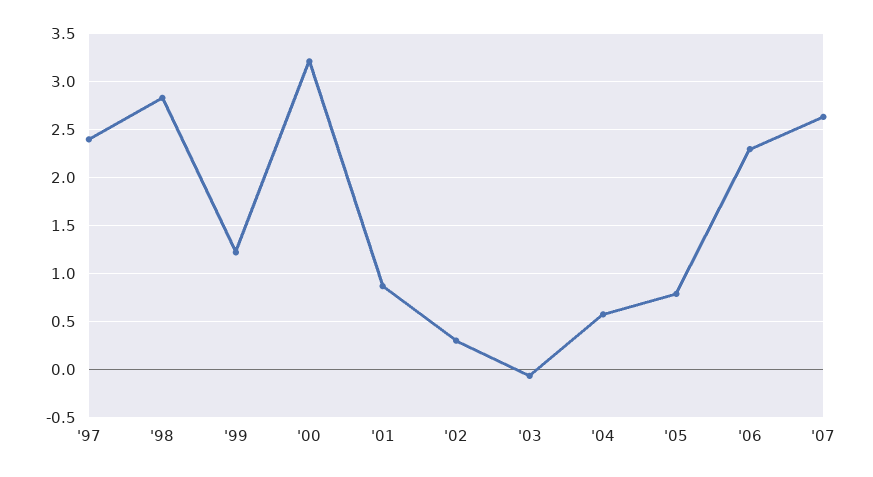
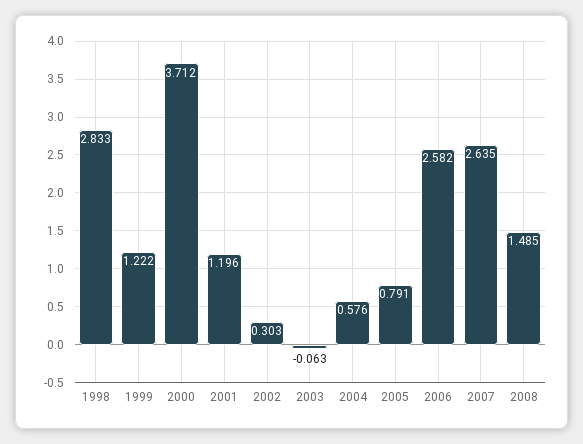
'97: 2.4 -> none
'00: 3.2 -> 3.712
'01: 0.9 -> 1.196
'06: 2.3 -> 2.582
2008: none -> 1.485

